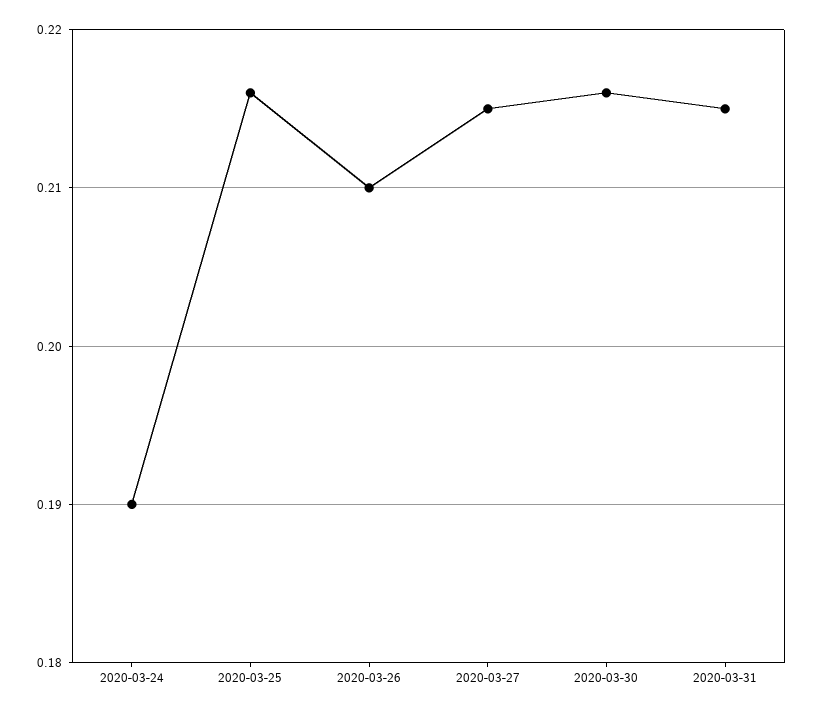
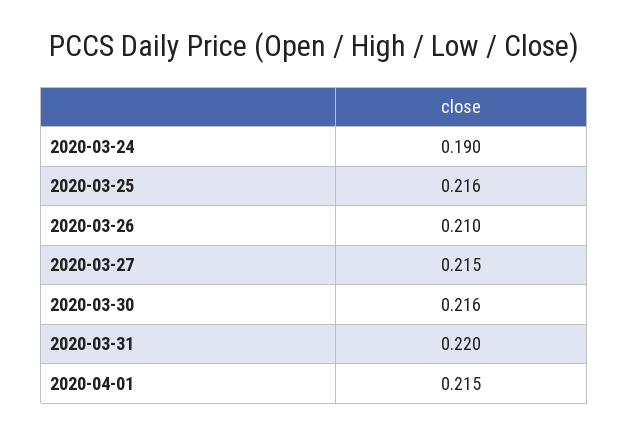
2020-03-31: 0.215 -> 0.22
2020-04-01: none -> 0.215

